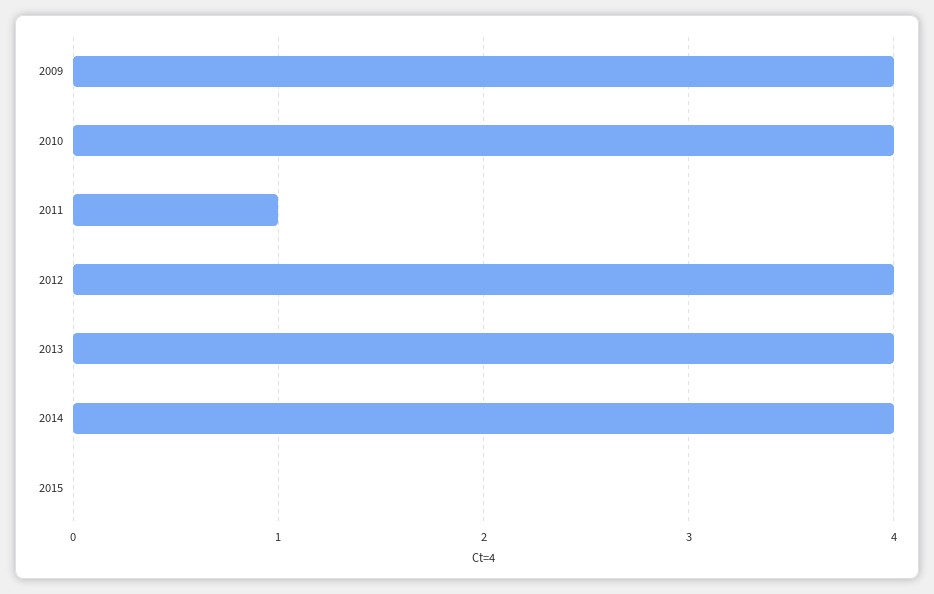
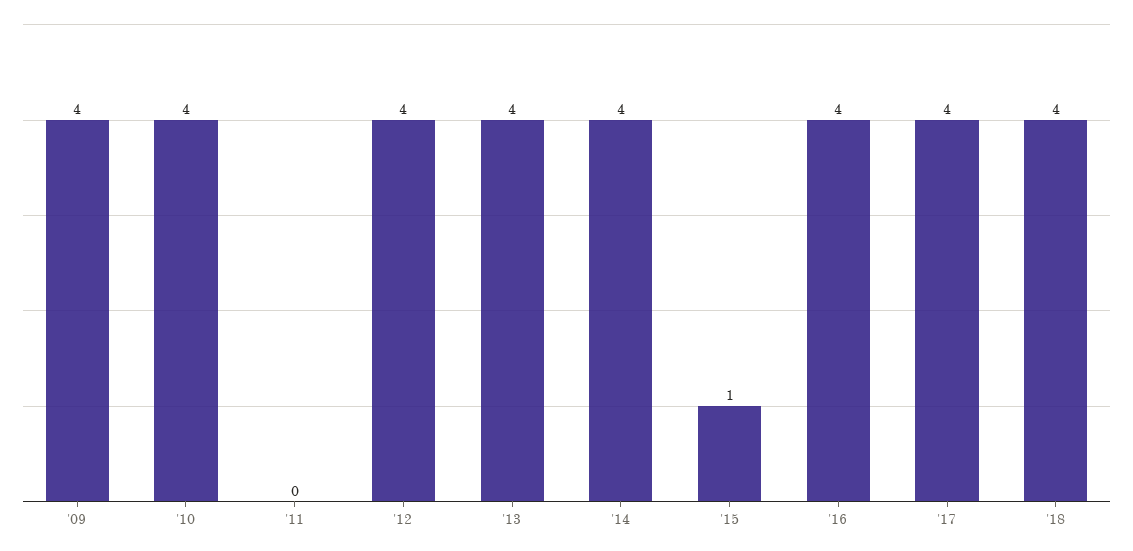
2011: 1 -> 0
2015: 0 -> 1
'16: none -> 4
'17: none -> 4
'18: none -> 4

